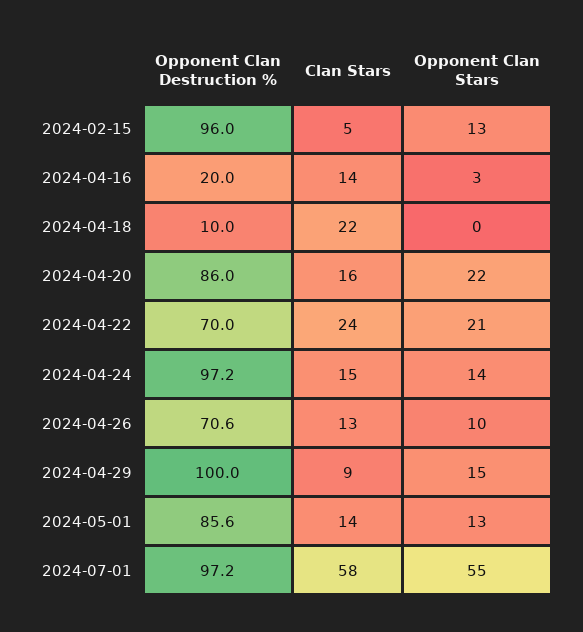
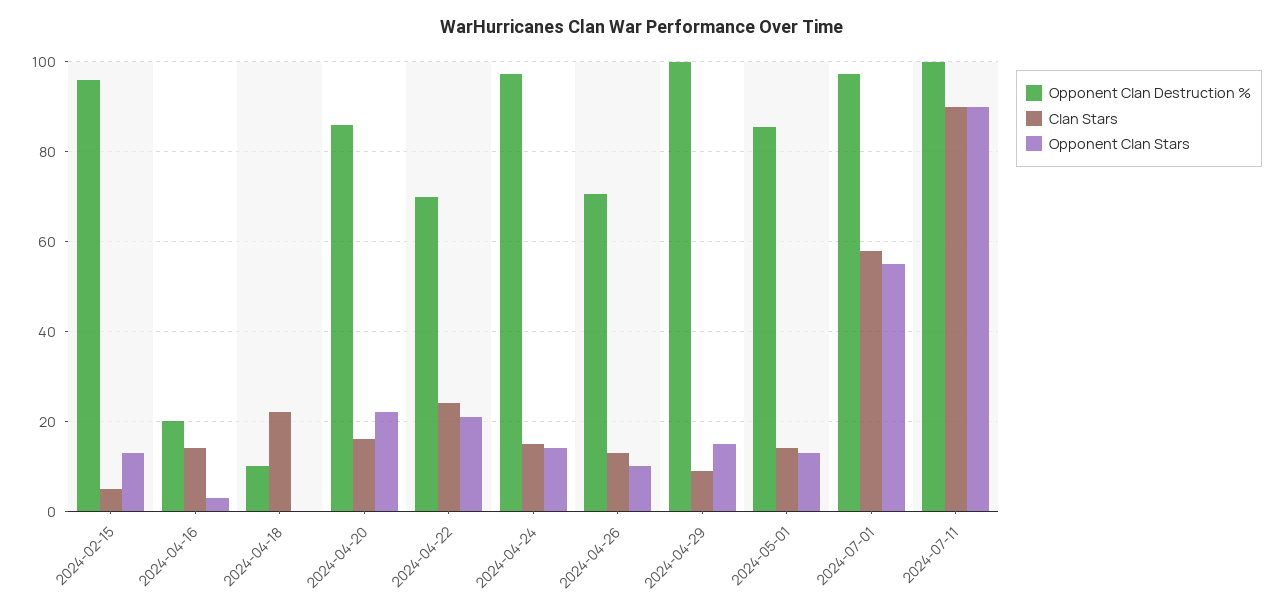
Opponent Clan Destruction %, 2024-07-11: none -> 100
Clan Stars, 2024-07-11: none -> 90
Opponent Clan Stars, 2024-07-11: none -> 90

